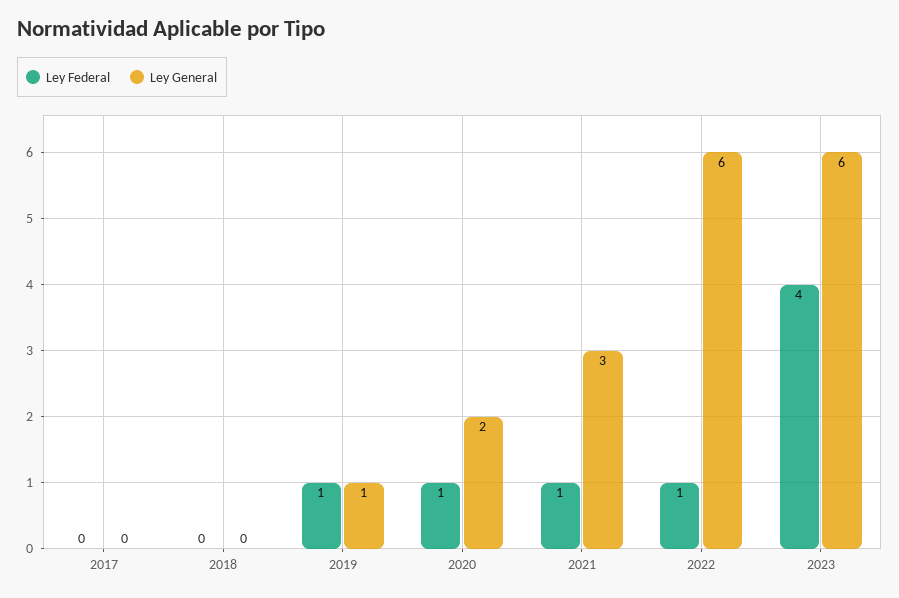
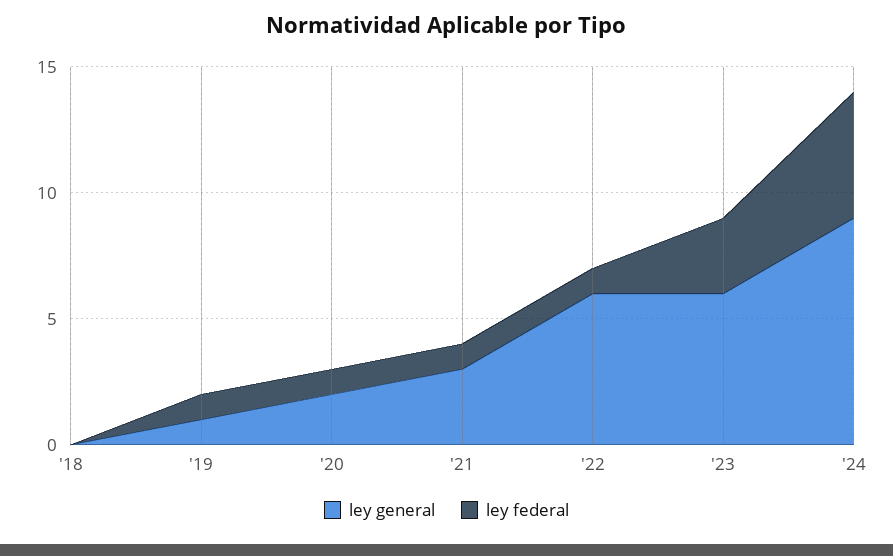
Ley Federal, 2017: 0 -> none
Ley General, 2017: 0 -> none
Ley Federal, 2023: 4 -> 3
Ley General, '24: none -> 9
Ley Federal, '24: none -> 5

